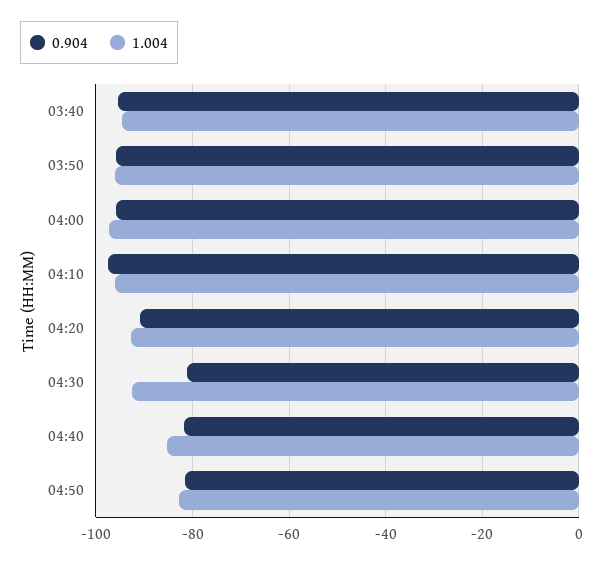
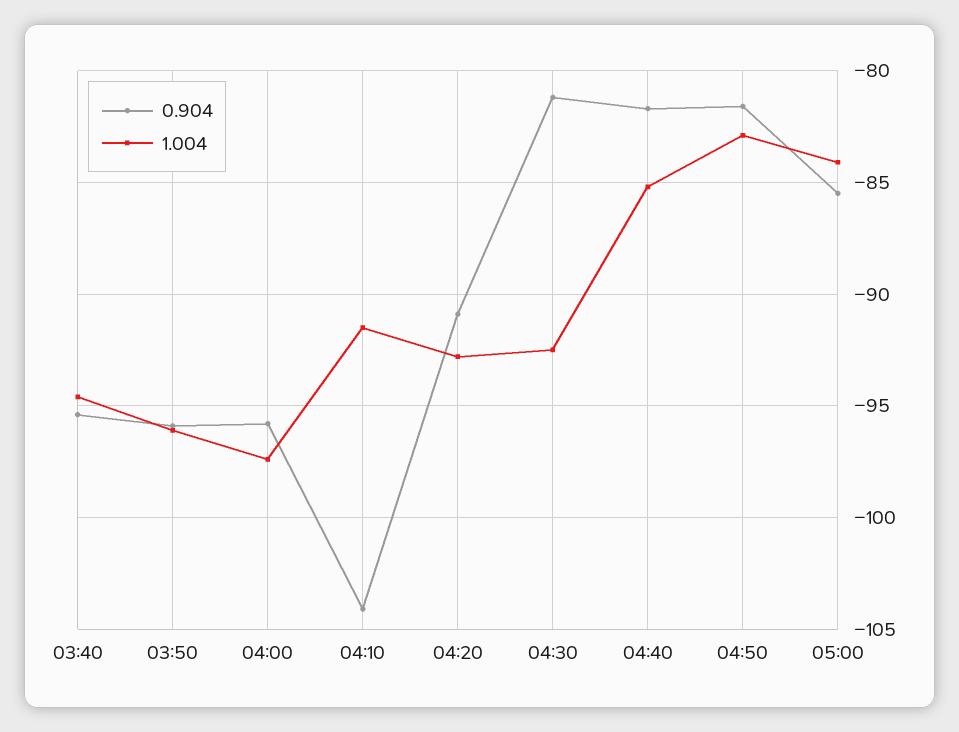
0.904, 04:10: -98 -> -104
1.004, 04:10: -96 -> -91.5
0.904, 05:00: none -> -85.5
1.004, 05:00: none -> -84

